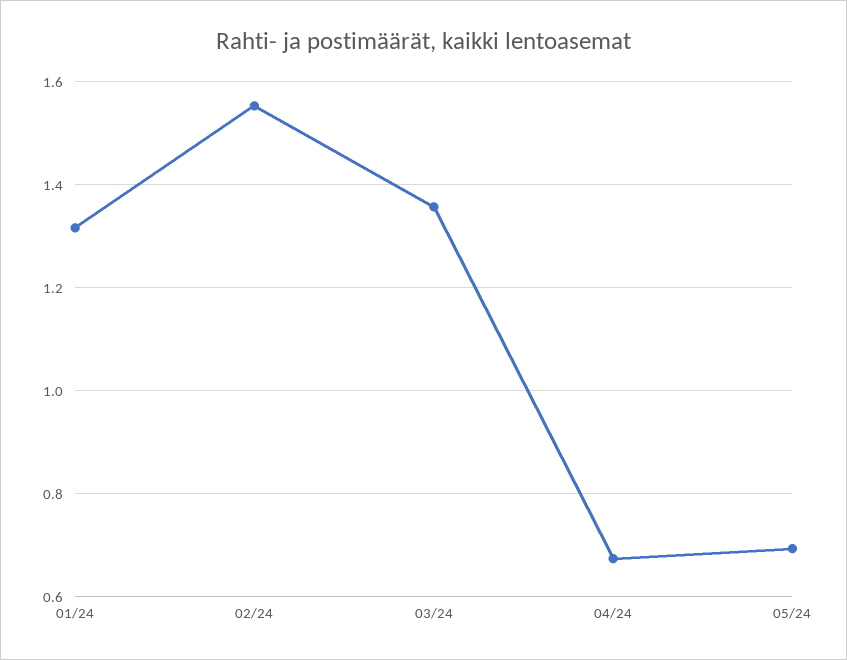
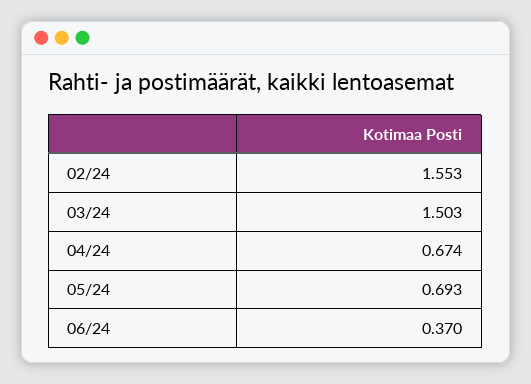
01/24: 1.32 -> none
03/24: 1.36 -> 1.503
06/24: none -> 0.37

